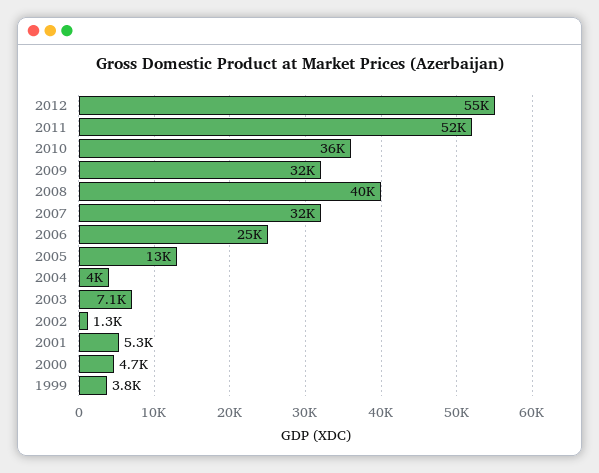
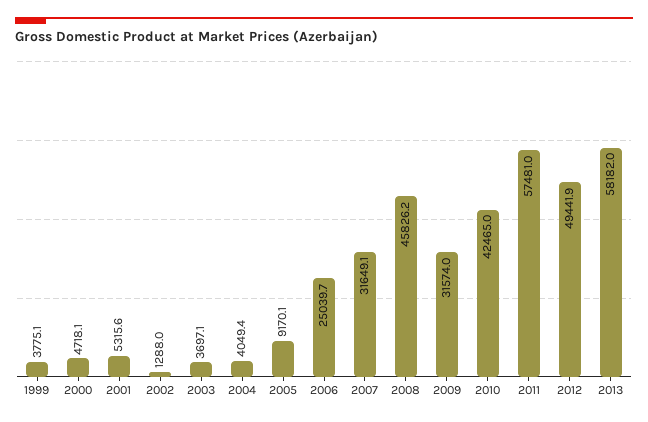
2012: 55000 -> 49441.9
2011: 52000 -> 57481
2010: 36000 -> 42465
2008: 40000 -> 45826.2
2005: 13000 -> 9170.1
2003: 7100 -> 3697.1
2013: none -> 58182

